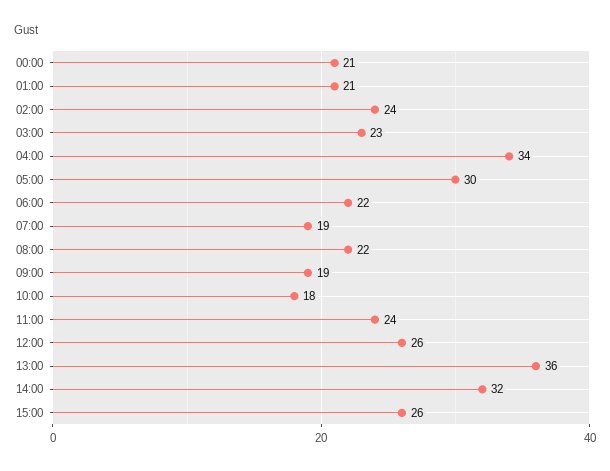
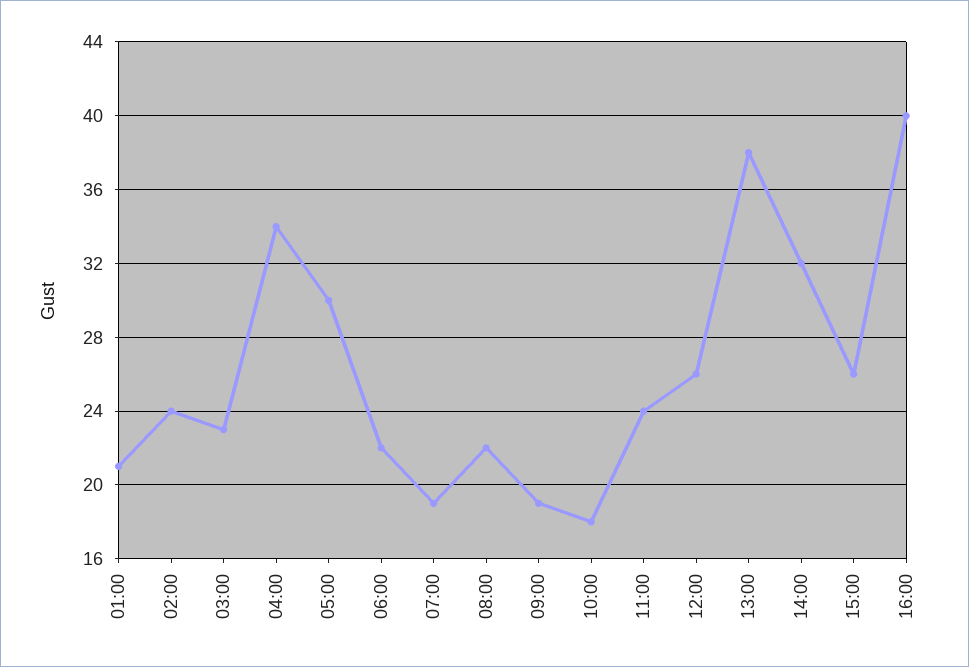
00:00: 21 -> none
13:00: 36 -> 38
16:00: none -> 40

